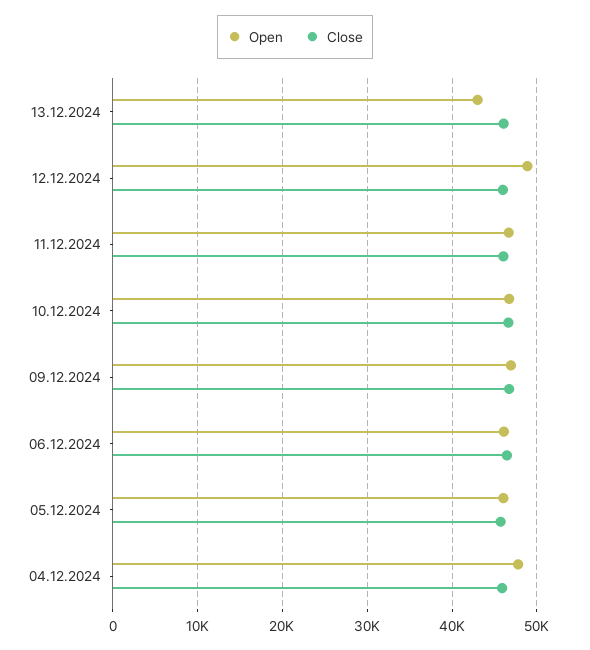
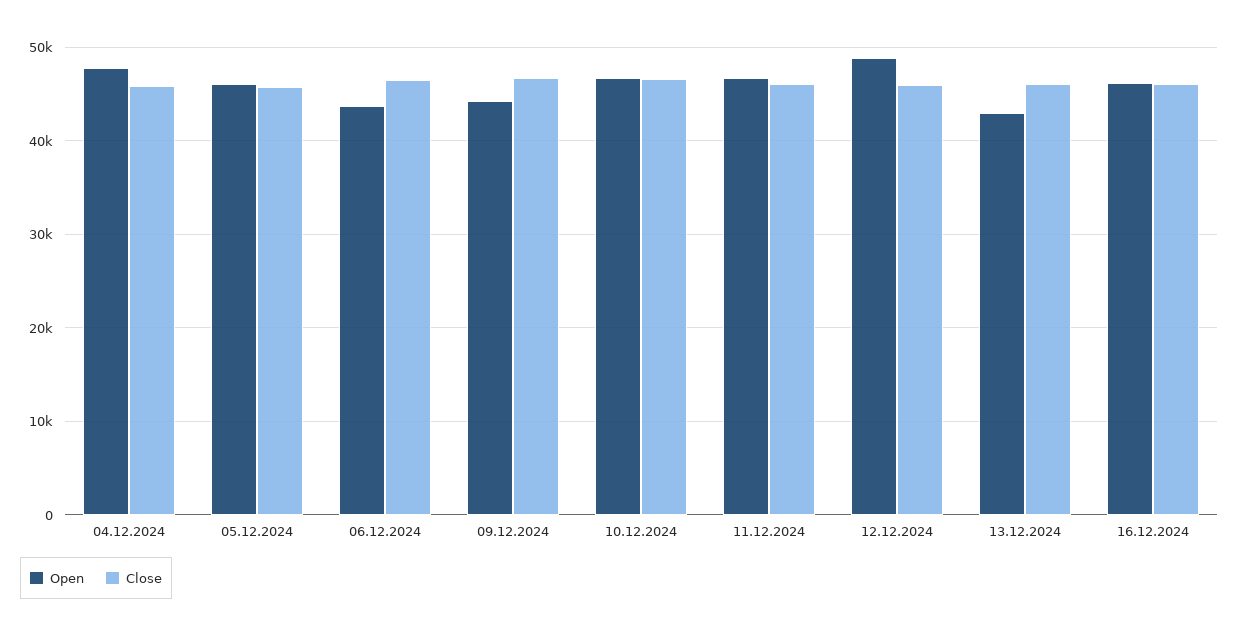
Open, 09.12.2024: 47000 -> 44000
Open, 06.12.2024: 46000 -> 44000
Open, 16.12.2024: none -> 46000
Close, 16.12.2024: none -> 46000

